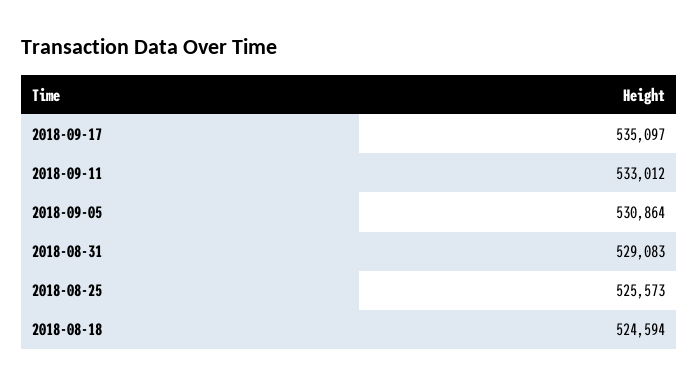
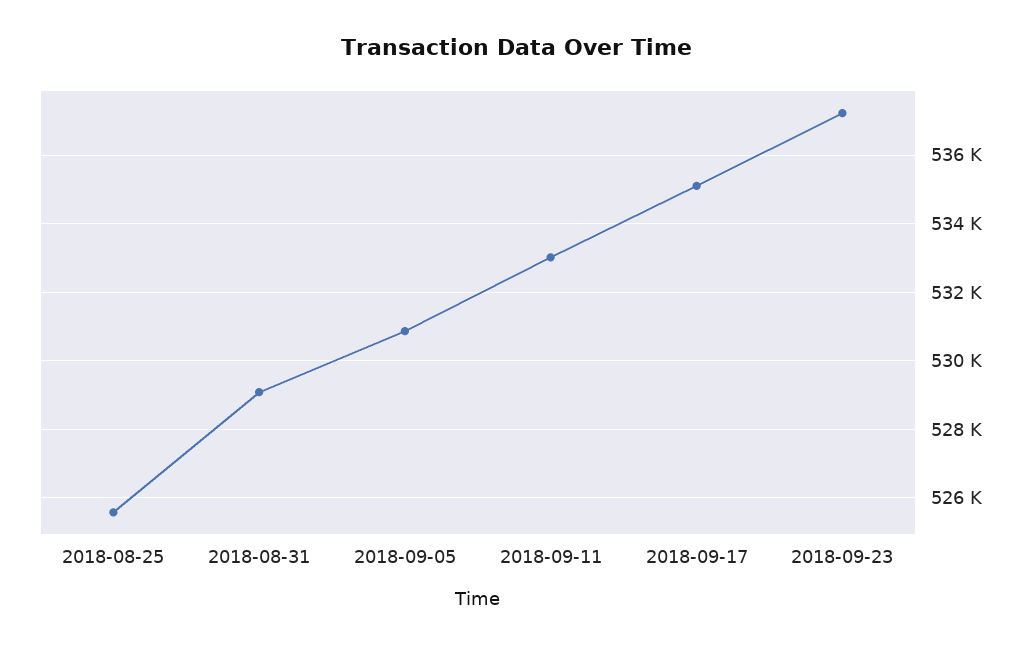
2018-08-18: 524594 -> none
2018-09-23: none -> 537200

